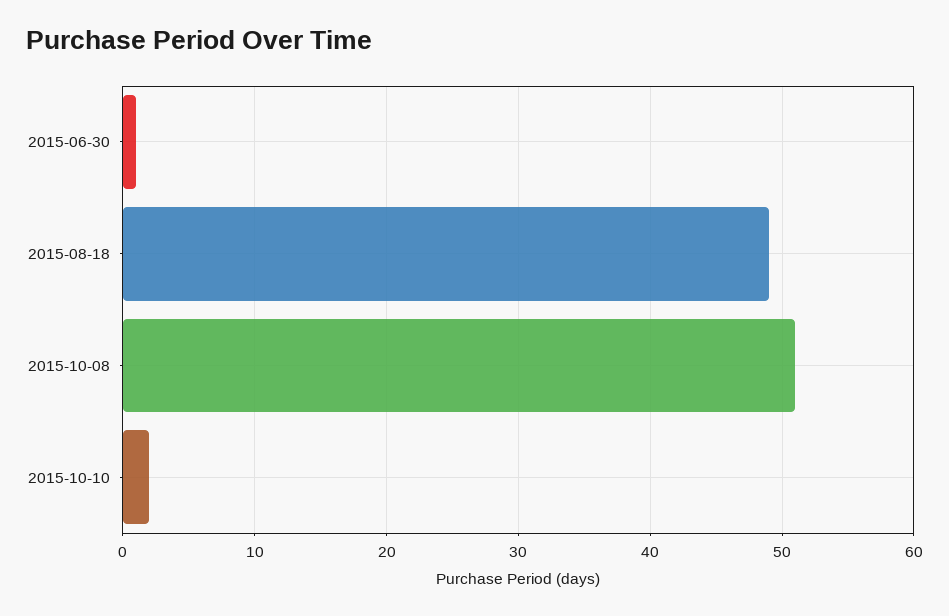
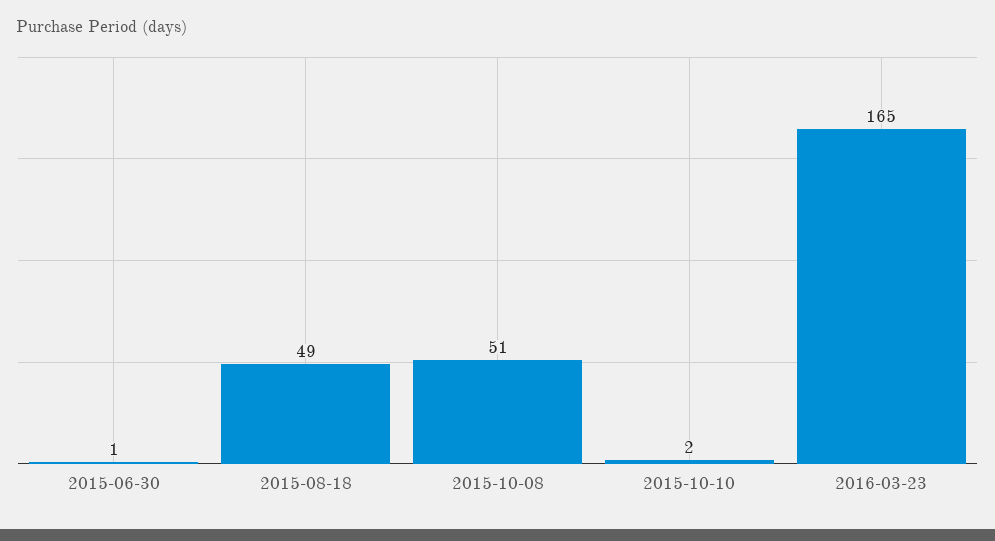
2016-03-23: none -> 165

